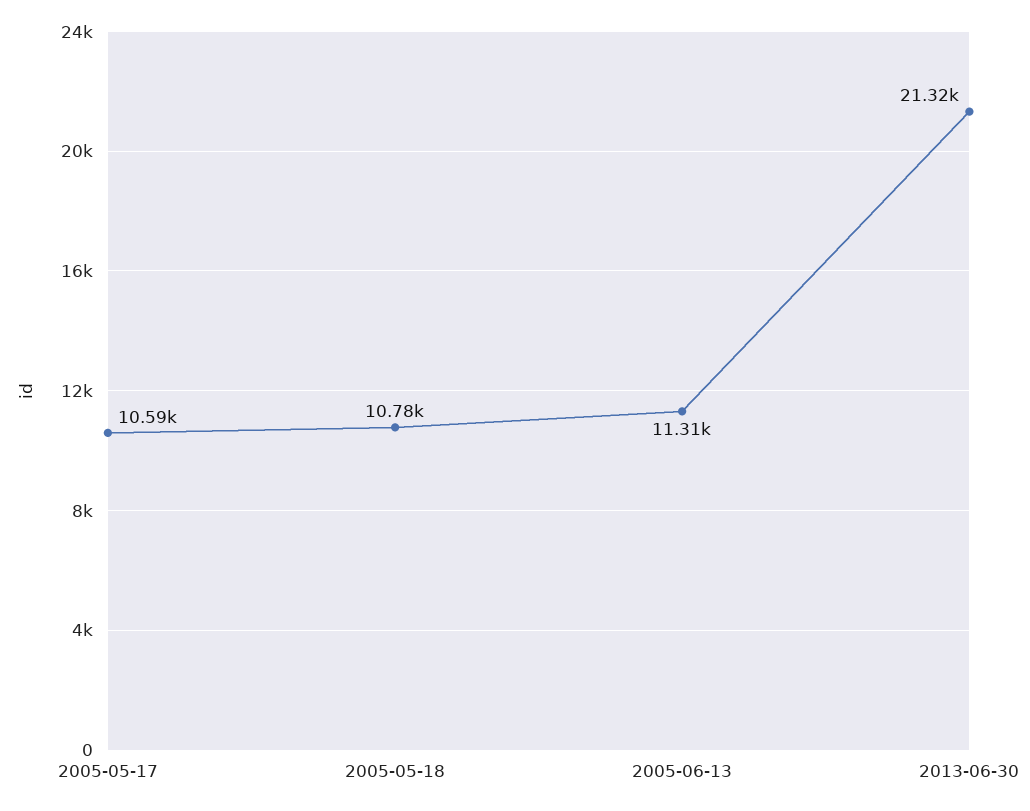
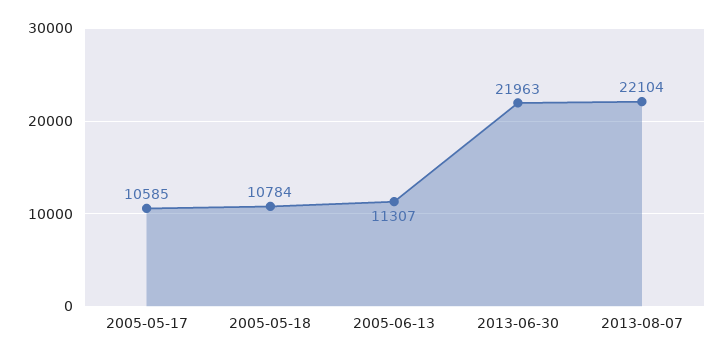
2013-06-30: 21320 -> 21963
2013-08-07: none -> 22104

